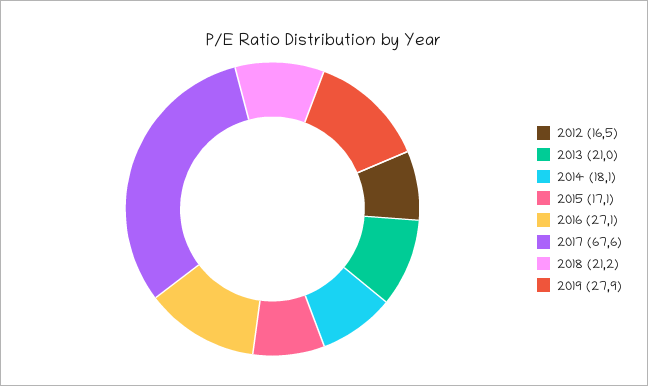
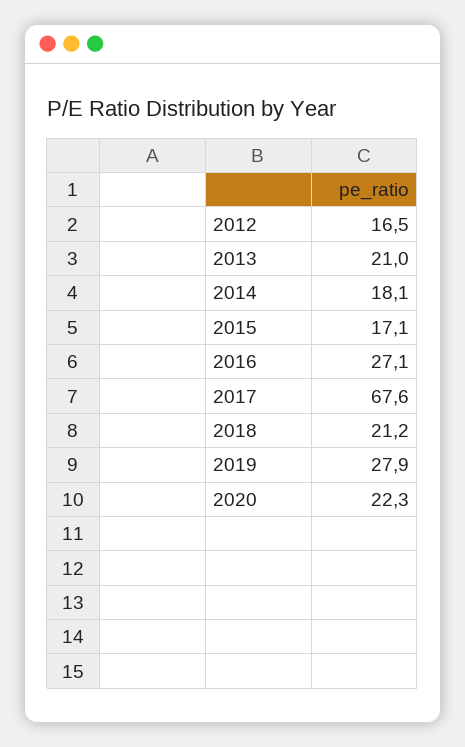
2020: none -> 22.3

